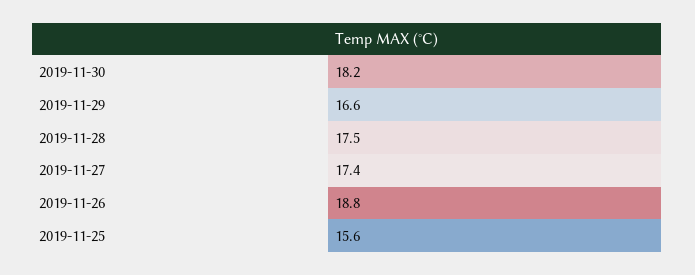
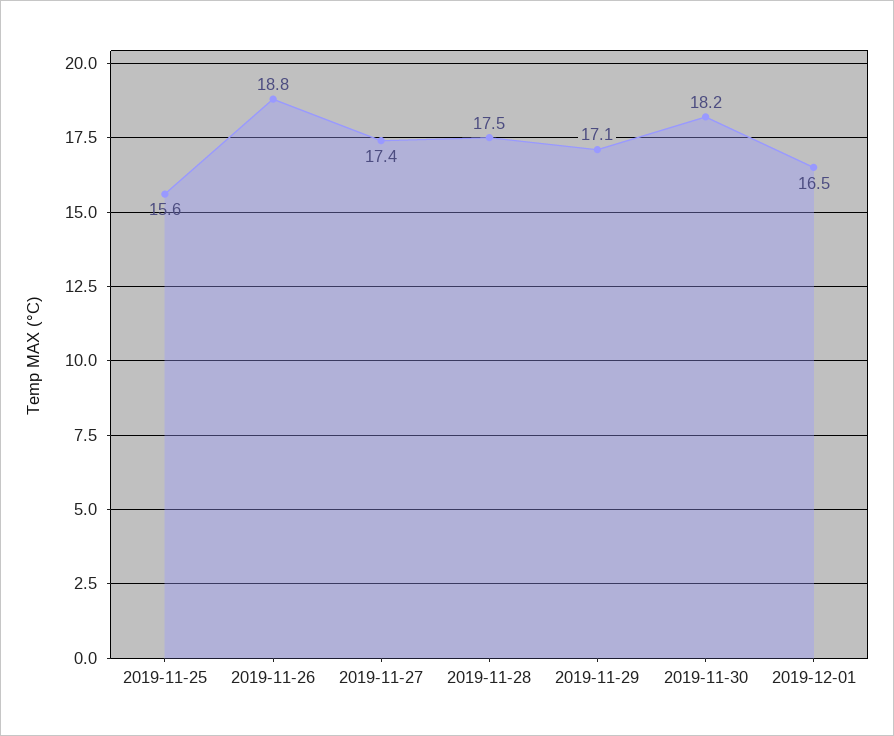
2019-11-29: 16.6 -> 17.1
2019-12-01: none -> 16.5

